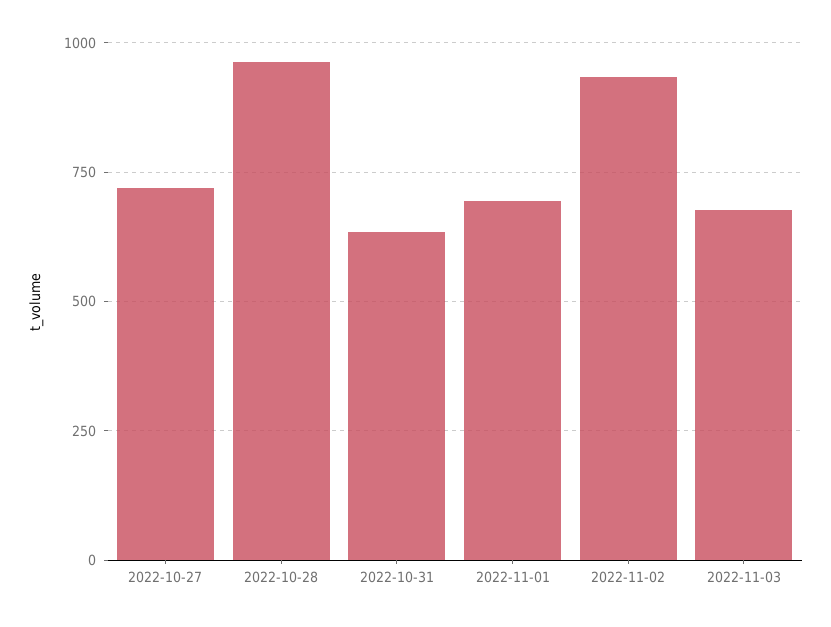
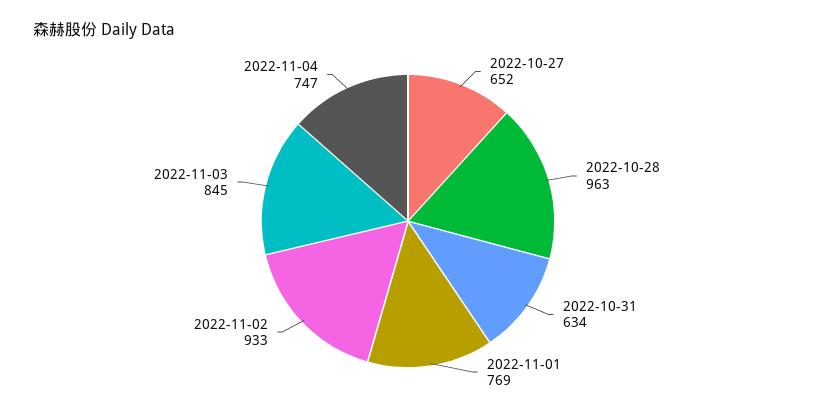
2022-10-27: 725 -> 652
2022-11-01: 700 -> 769
2022-11-03: 675 -> 845
2022-11-04: none -> 747

